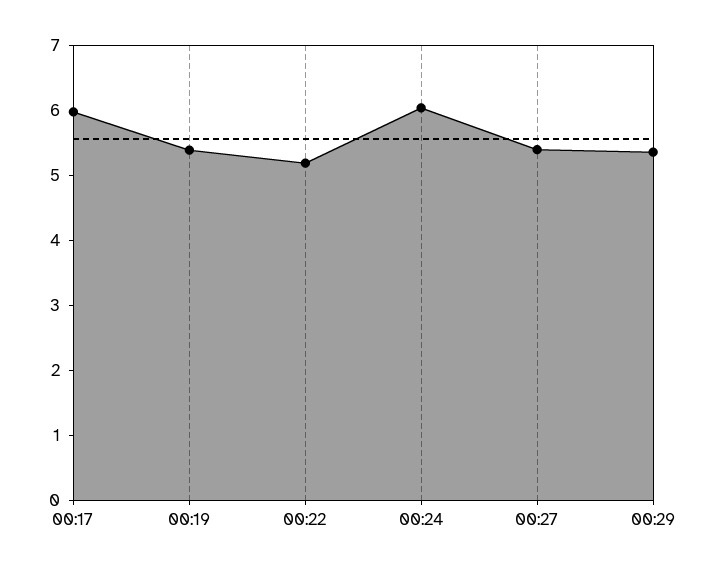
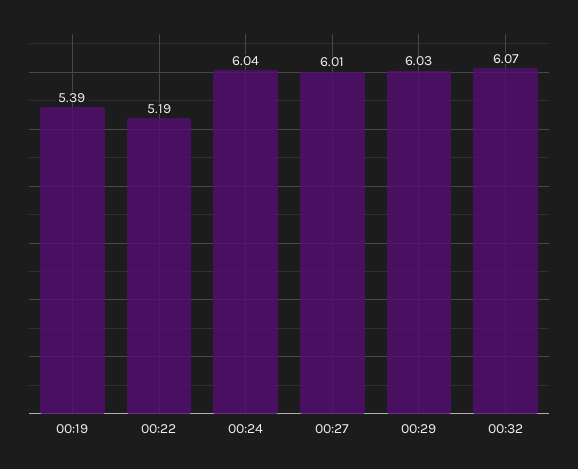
00:17: 6 -> none
00:27: 5.4 -> 6.01
00:29: 5.4 -> 6.03
00:32: none -> 6.07

